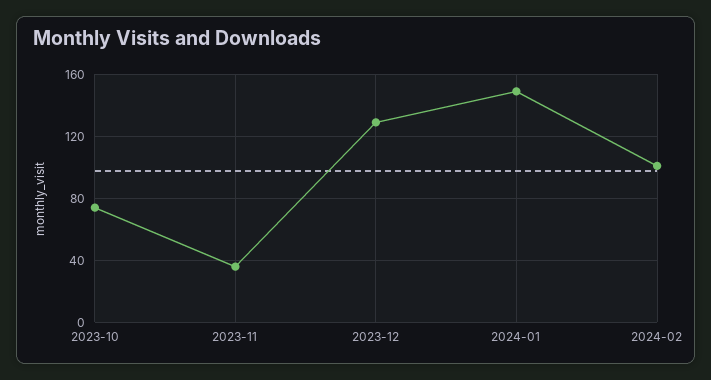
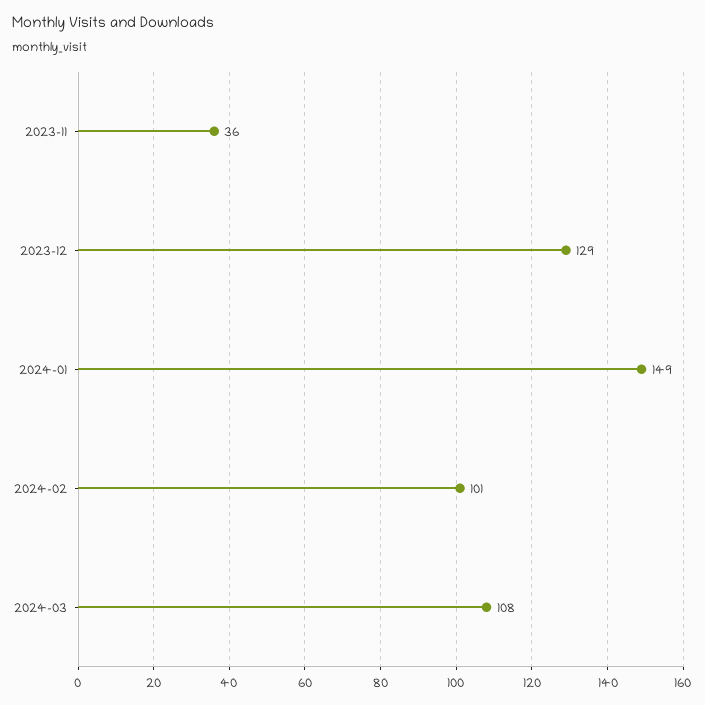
2023-10: 75 -> none
2024-03: none -> 108

